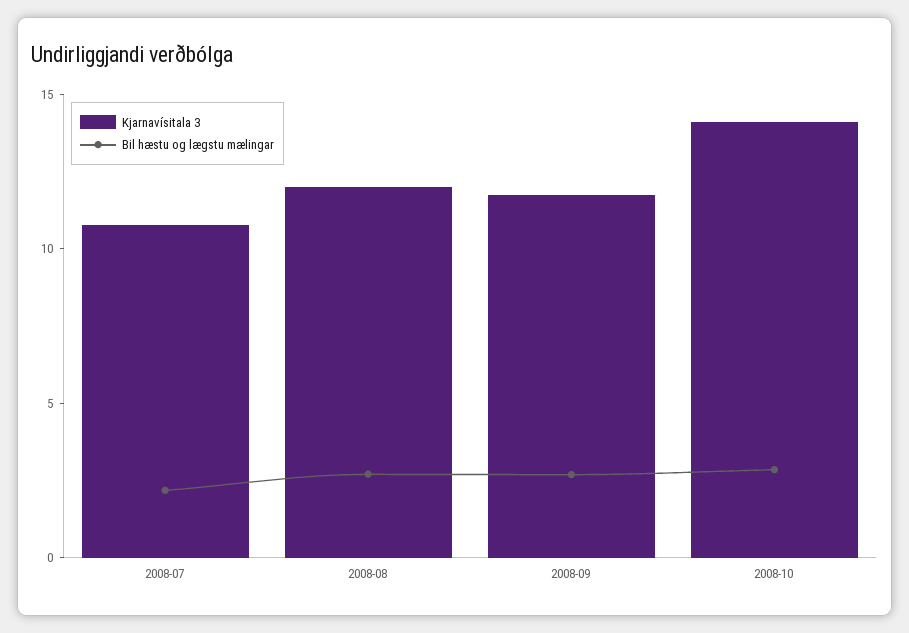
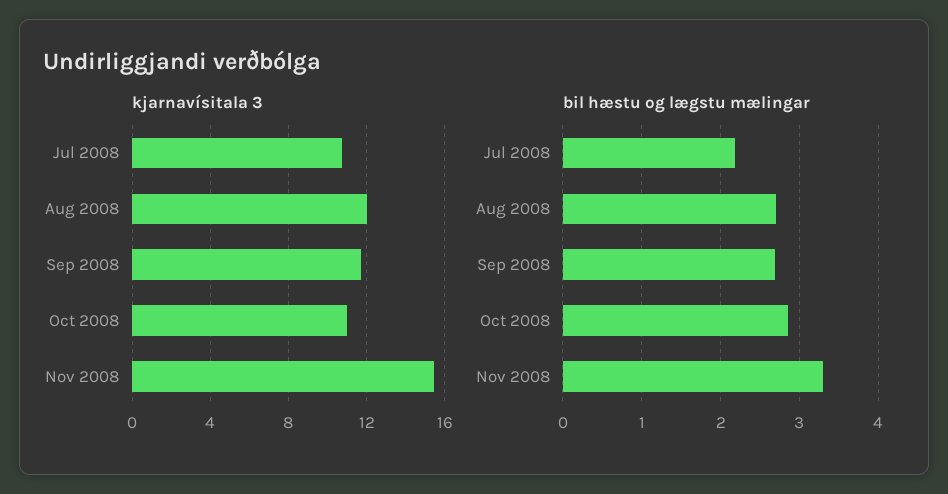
Kjarnavísitala 3, 2008-10: 14 -> 11
Kjarnavísitala 3, Nov 2008: none -> 15.5
Bil hæstu og lægstu mælingar, Nov 2008: none -> 3.3

